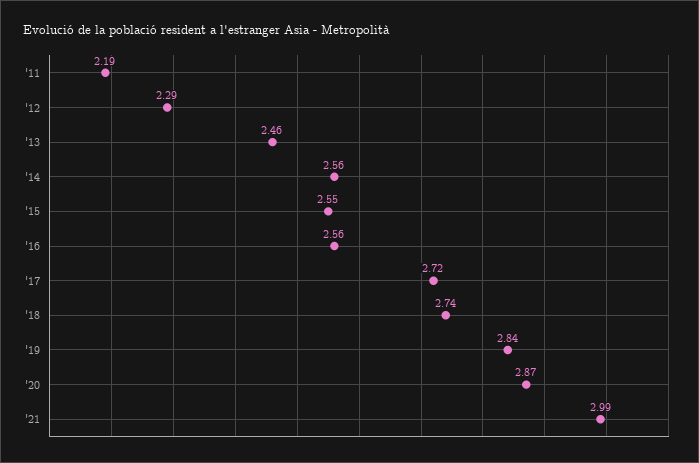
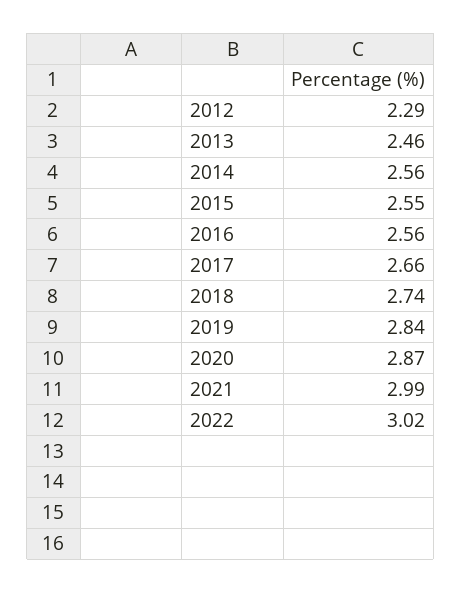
'11: 2.19 -> none
'17: 2.72 -> 2.66
2022: none -> 3.02

